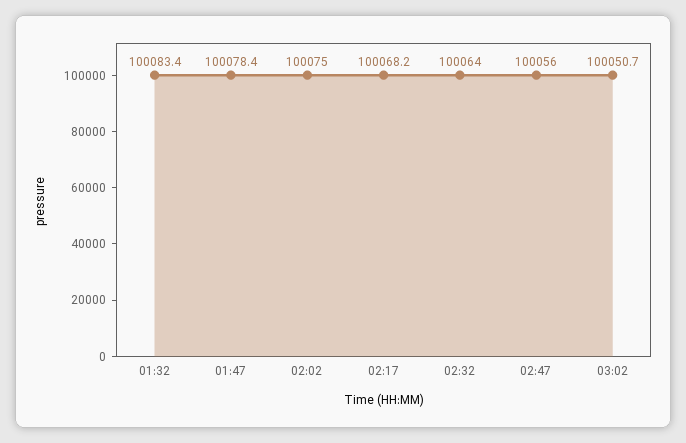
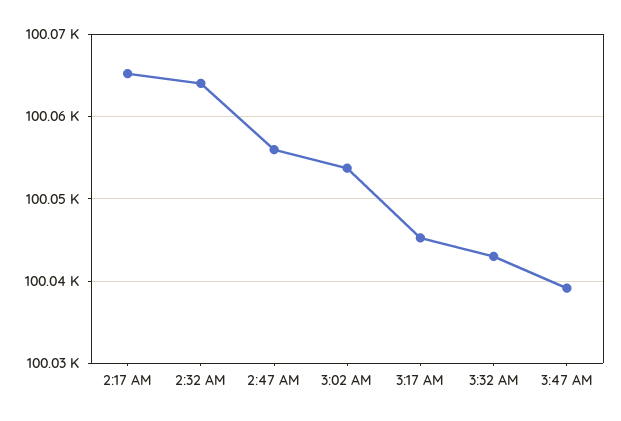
01:32: 100083.4 -> none
01:47: 100078.4 -> none
02:02: 100075 -> none
02:17: 100068.2 -> 100065
03:02: 100050.7 -> 100054
3:17 AM: none -> 100045
3:32 AM: none -> 100043
3:47 AM: none -> 100039

